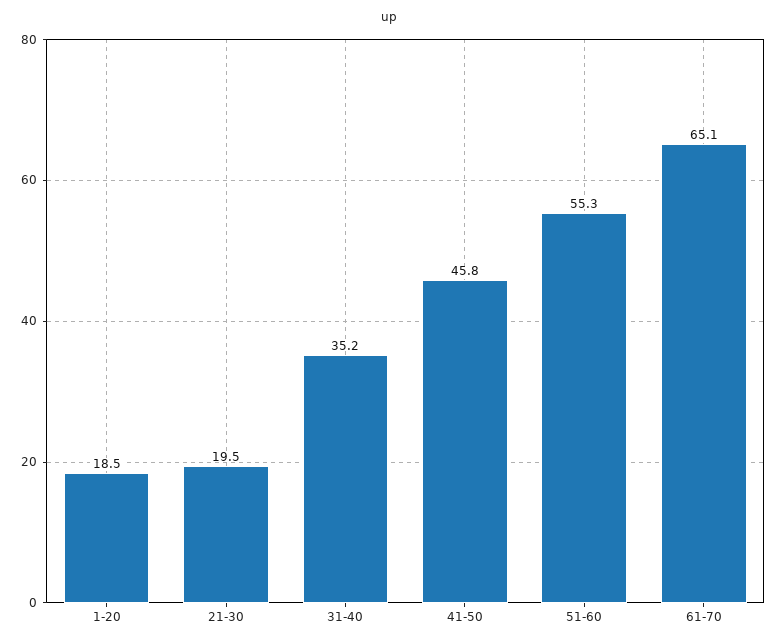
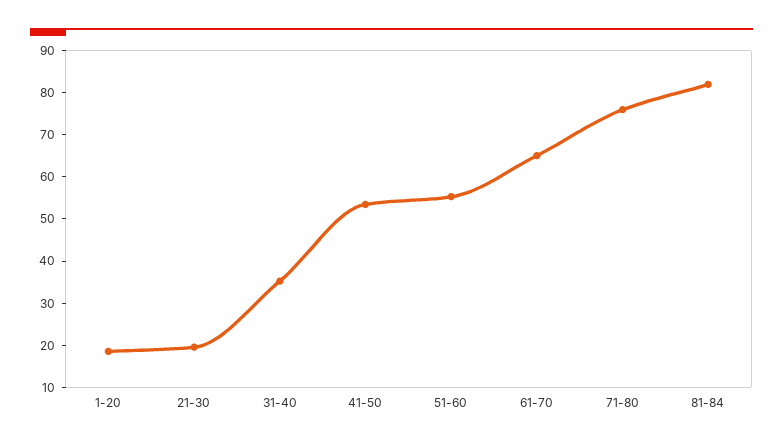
41-50: 45.8 -> 54
71-80: none -> 76
81-84: none -> 82

